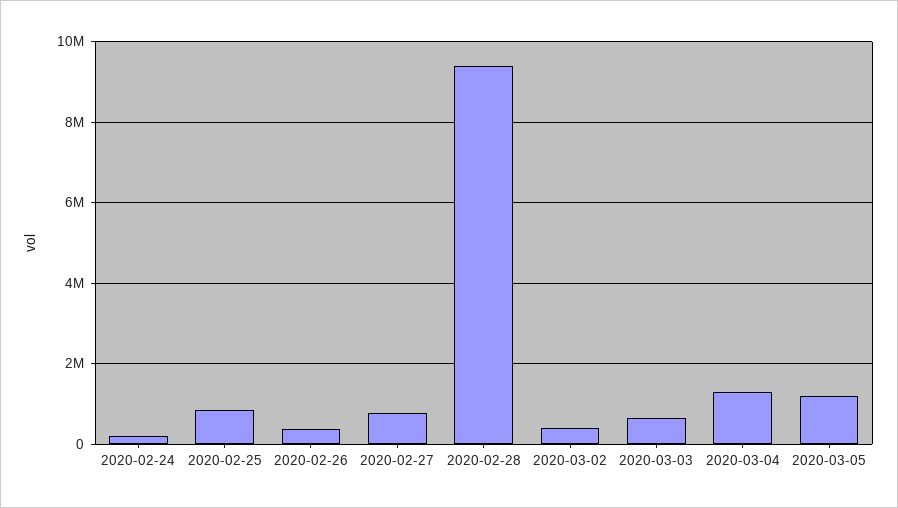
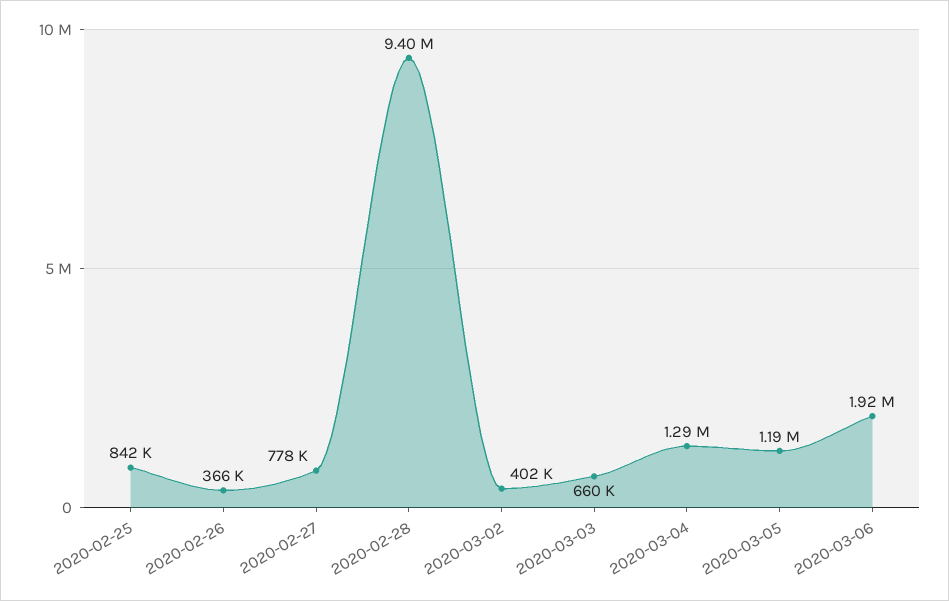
2020-02-24: 200000 -> none
2020-03-06: none -> 1920000

